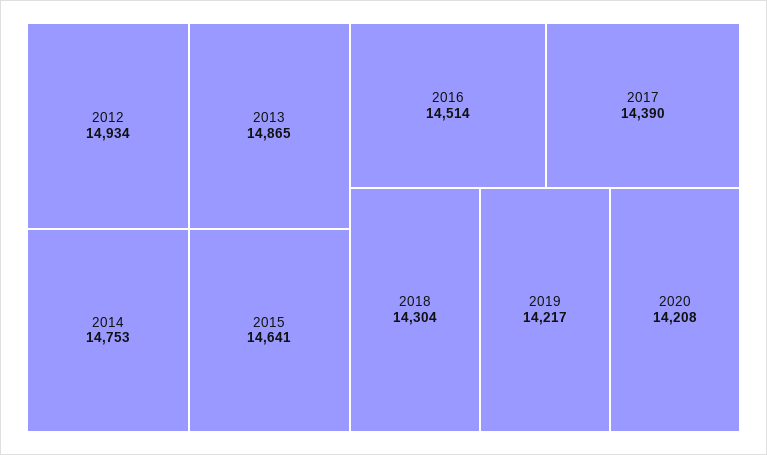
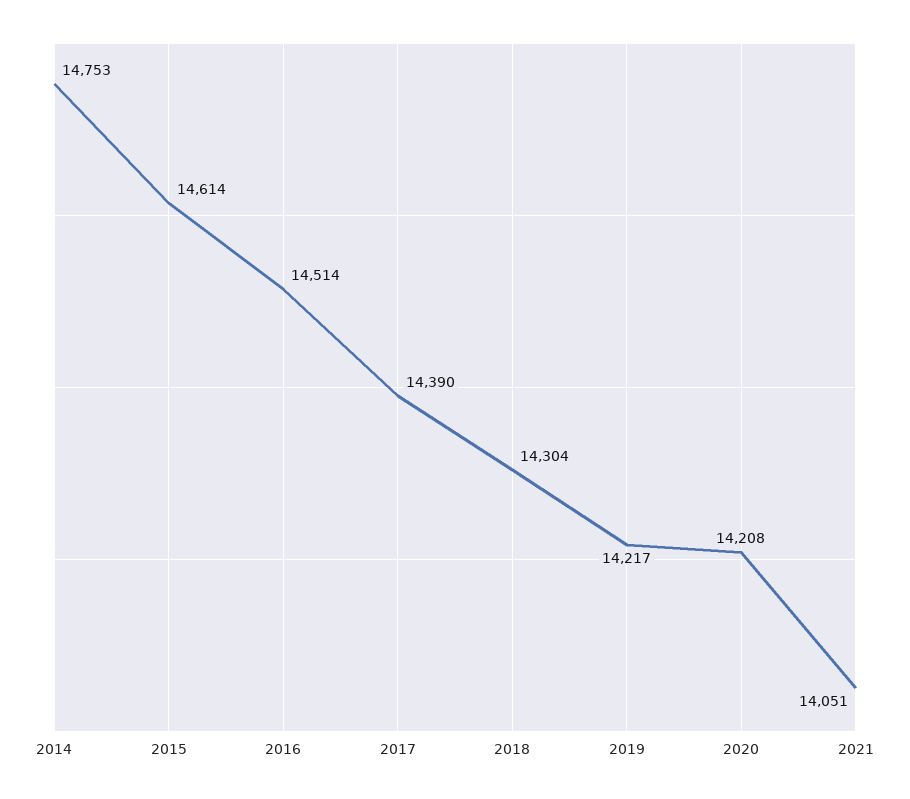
2012: 14934 -> none
2013: 14865 -> none
2015: 14641 -> 14614
2021: none -> 14051

